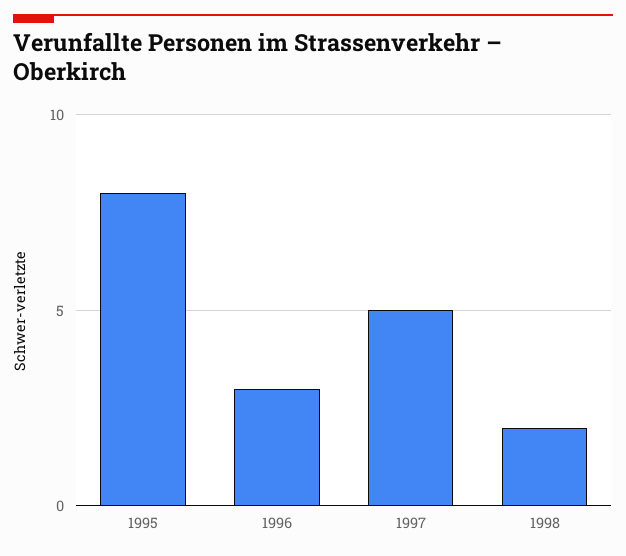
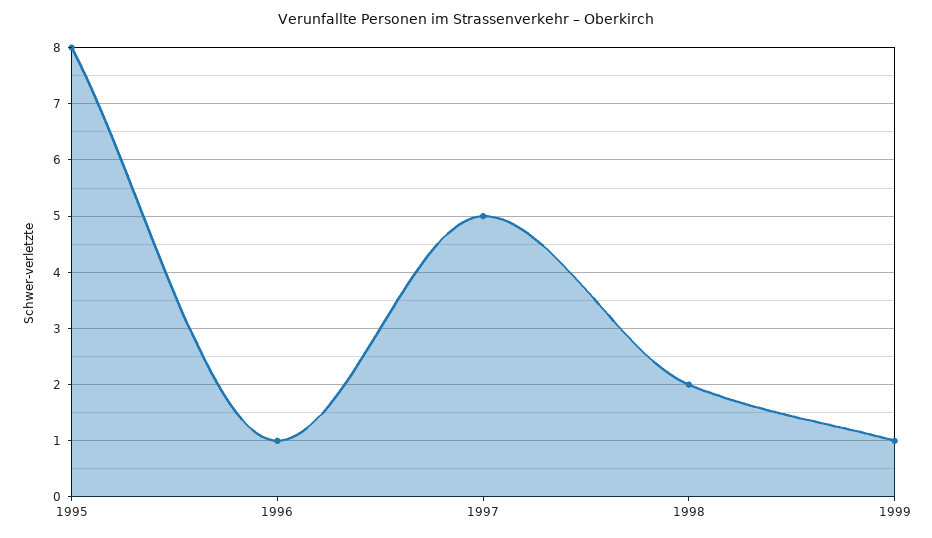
1996: 3 -> 1
1999: none -> 1

